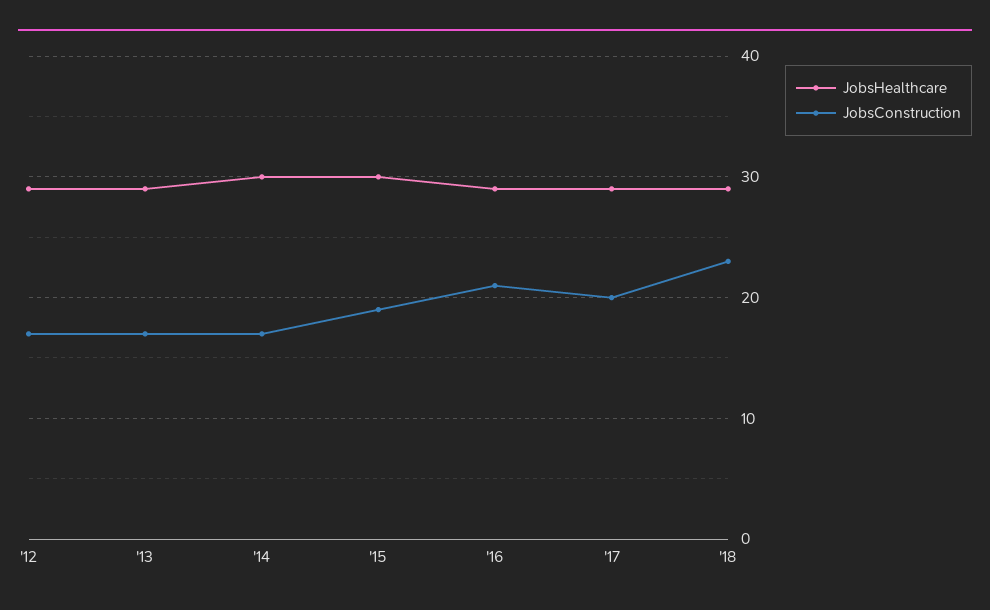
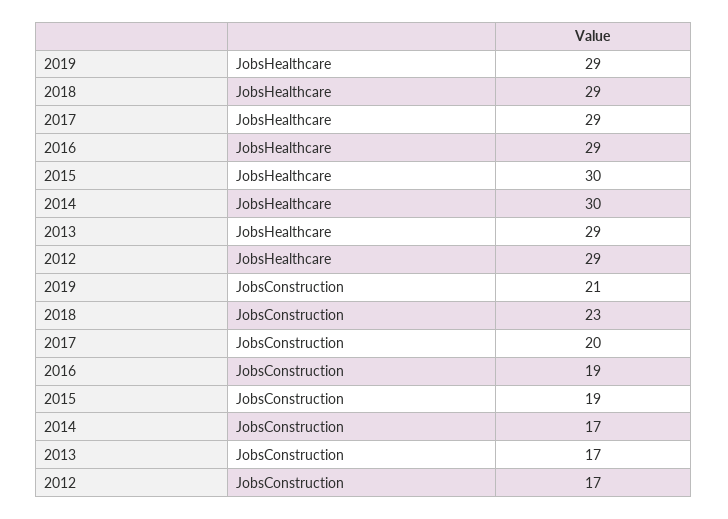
JobsConstruction, '16: 21 -> 19
JobsHealthcare, 2019: none -> 29
JobsConstruction, 2019: none -> 21

